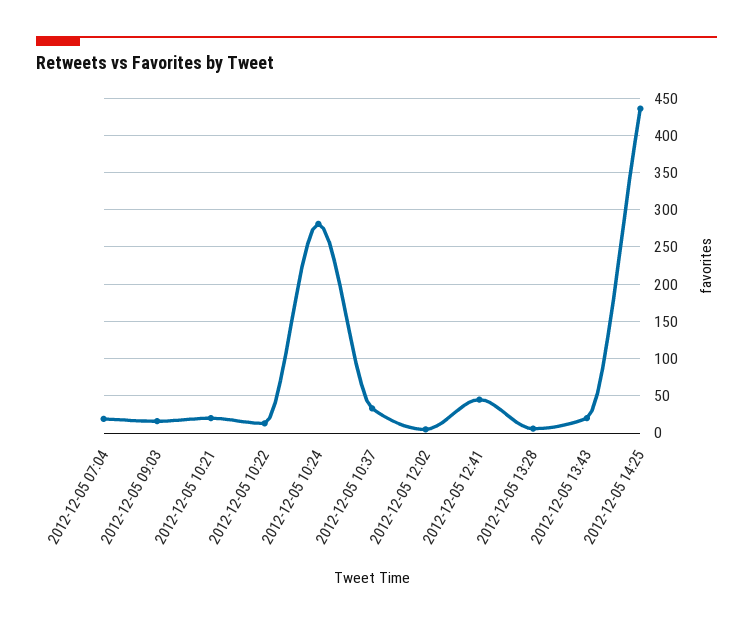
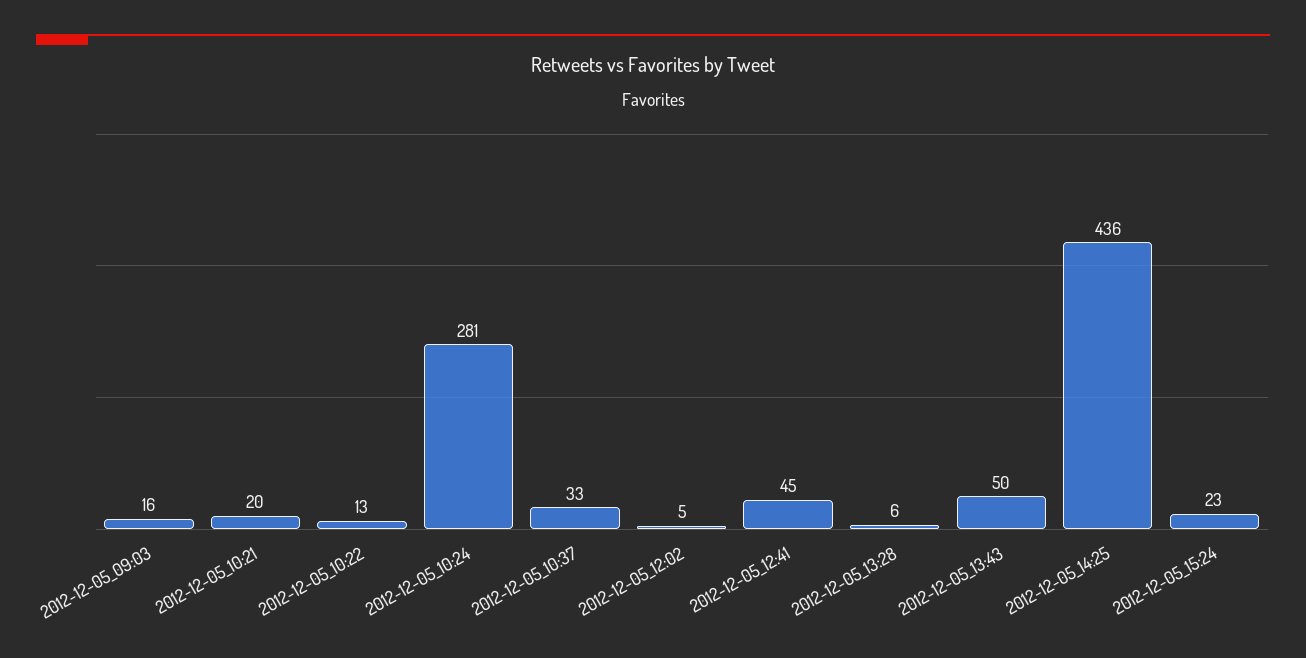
2012-12-05 07:04: 20 -> none
2012-12-05 13:43: 20 -> 50
2012-12-05_15:24: none -> 23

